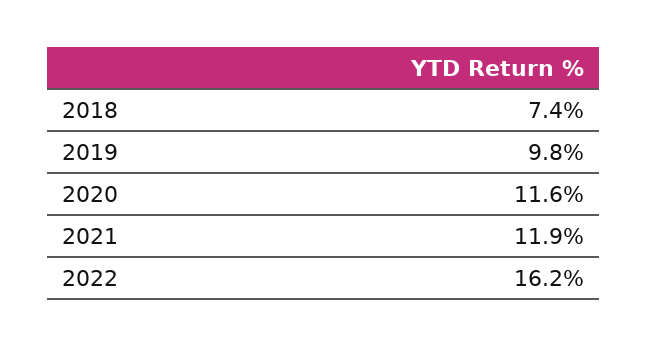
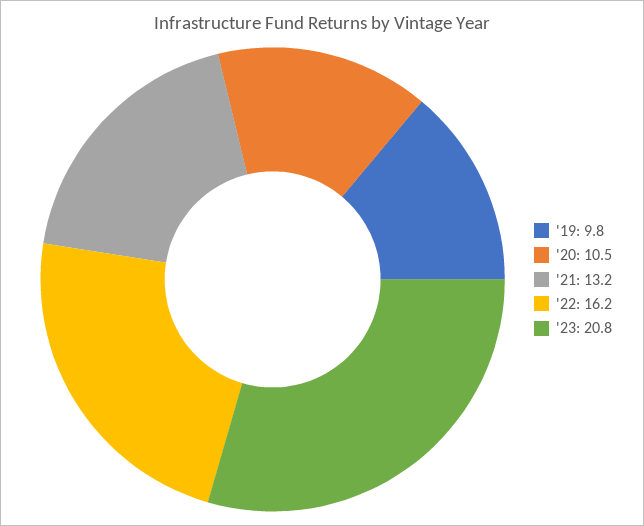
2018: 7.4 -> none
2020: 11.6 -> 10.5
2021: 11.9 -> 13.2
'23: none -> 20.8

